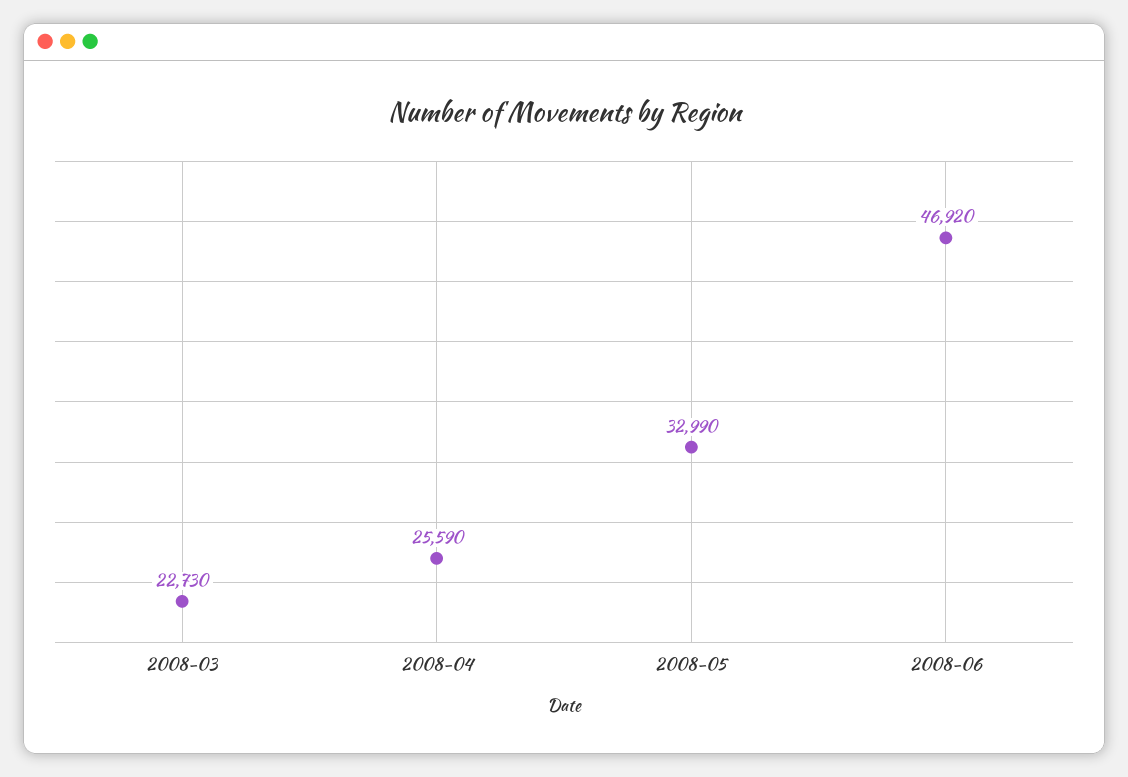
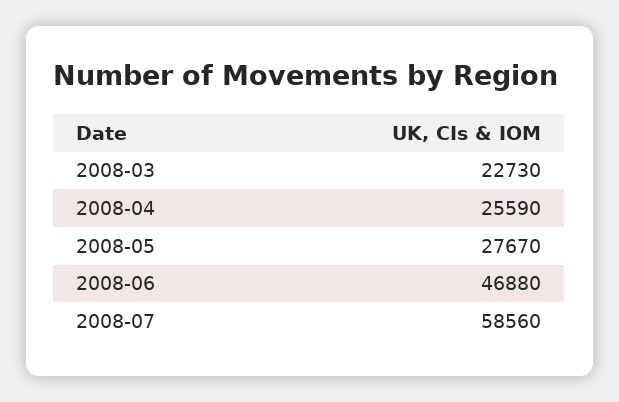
2008-05: 32990 -> 27670
2008-06: 46920 -> 46880
2008-07: none -> 58560

